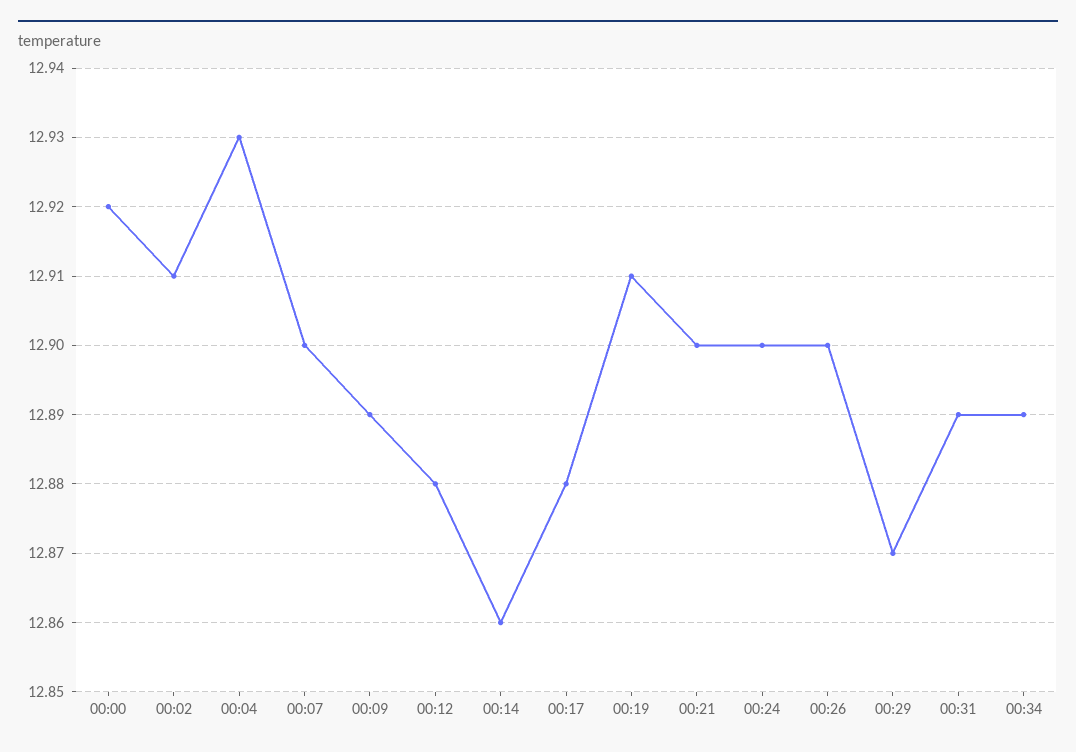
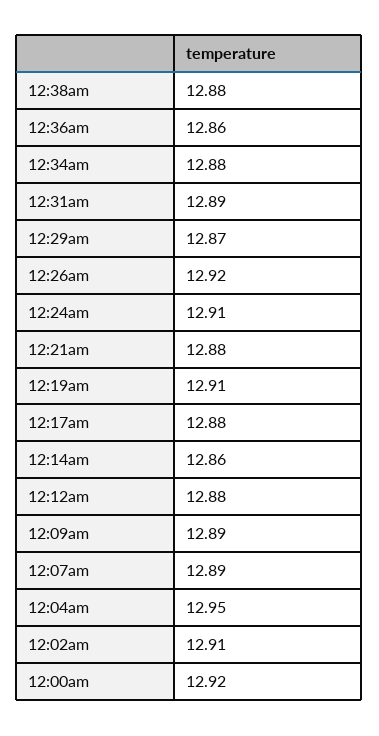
00:04: 12.93 -> 12.95
00:07: 12.9 -> 12.89
00:21: 12.9 -> 12.88
00:24: 12.9 -> 12.91
00:26: 12.9 -> 12.92
00:34: 12.89 -> 12.88
12:38am: none -> 12.88
12:36am: none -> 12.86

